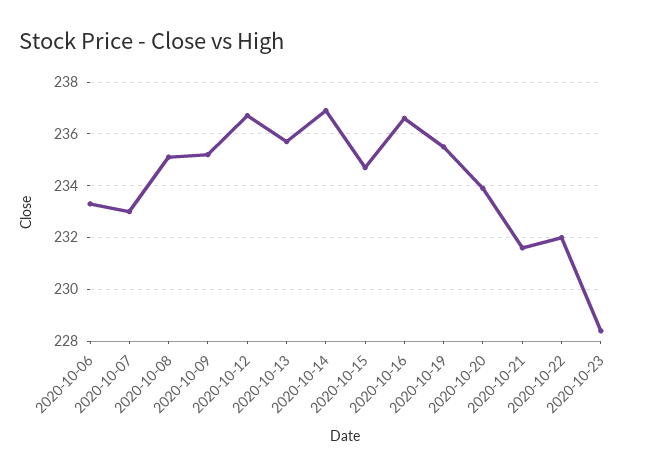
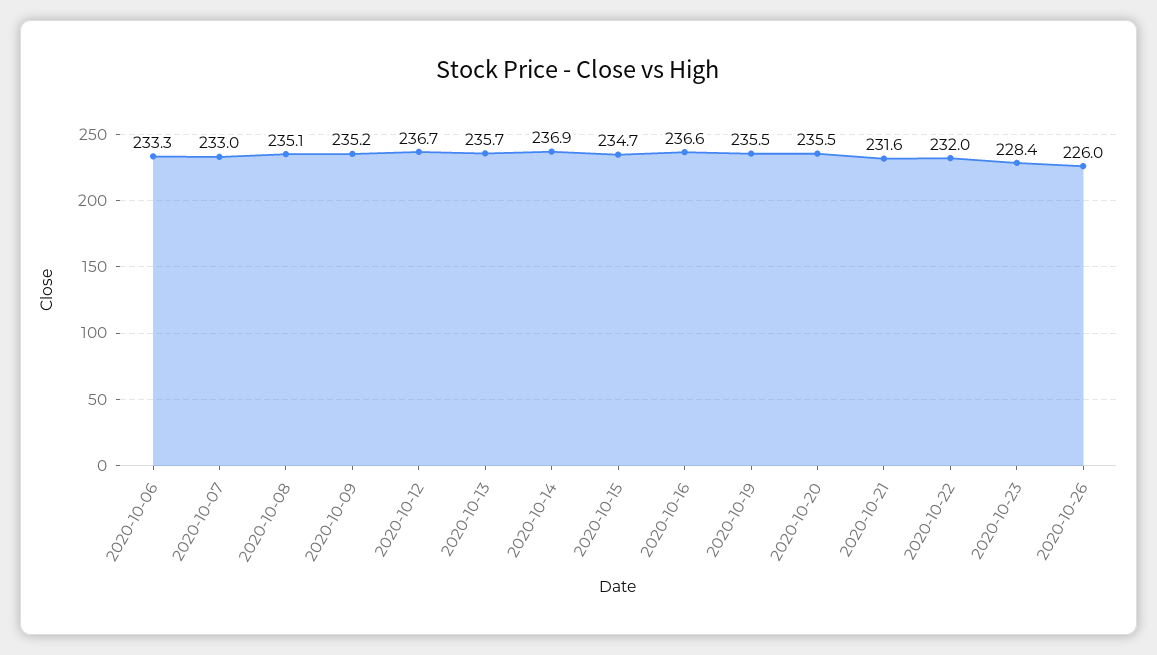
2020-10-20: 234 -> 235.5
2020-10-26: none -> 226

